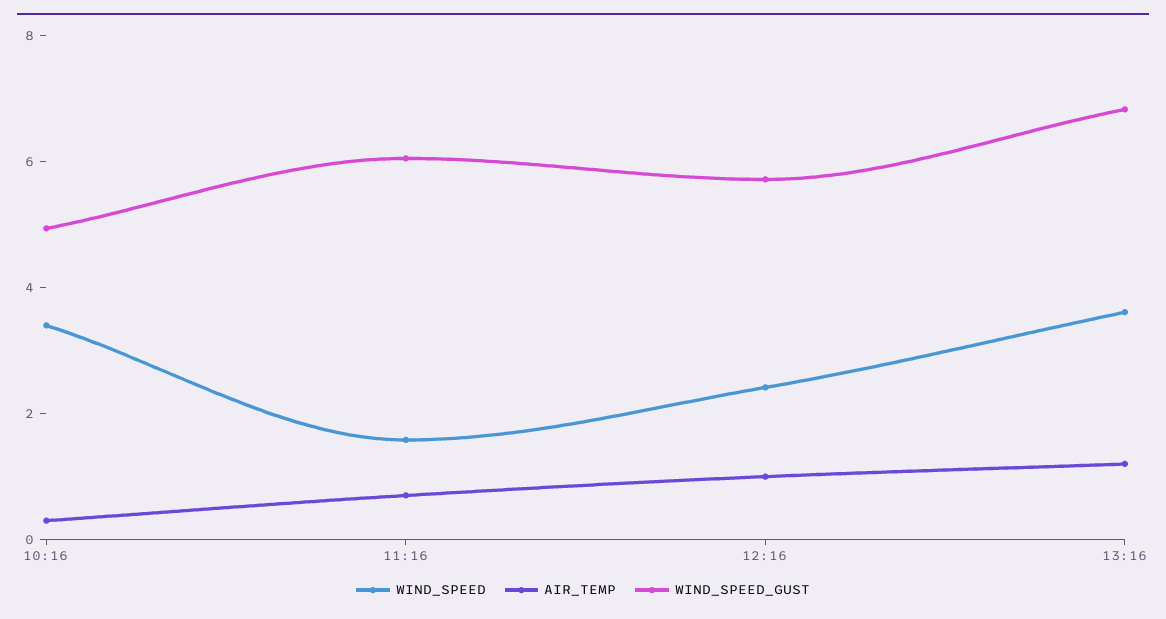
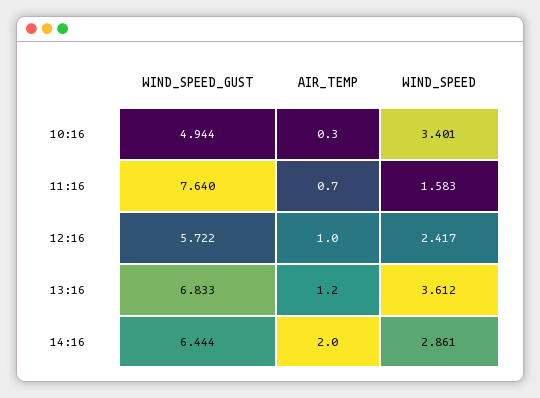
WIND_SPEED_GUST, 11:16: 6 -> 7.64
WIND_SPEED_GUST, 14:16: none -> 6.444
AIR_TEMP, 14:16: none -> 2
WIND_SPEED, 14:16: none -> 2.861

